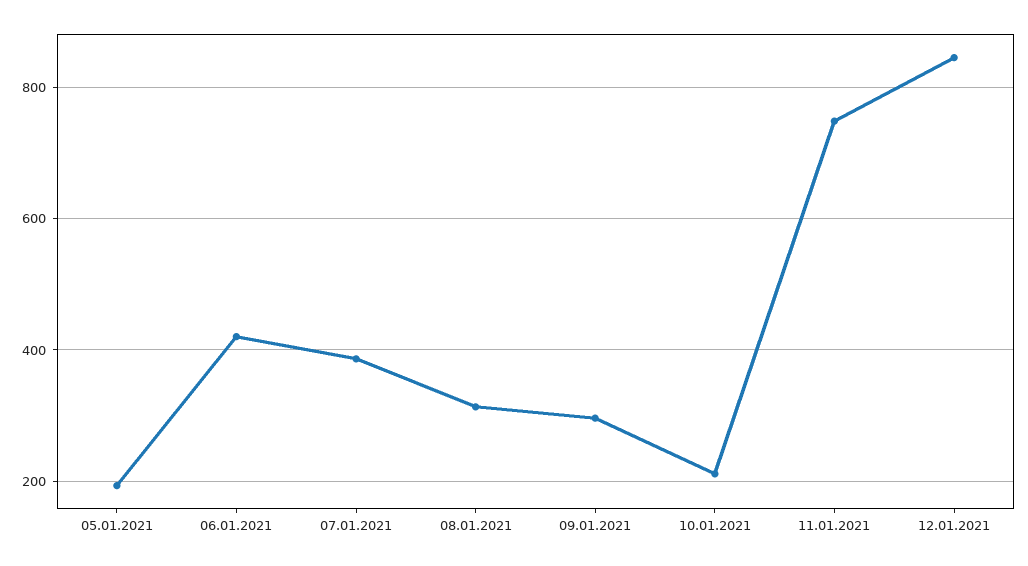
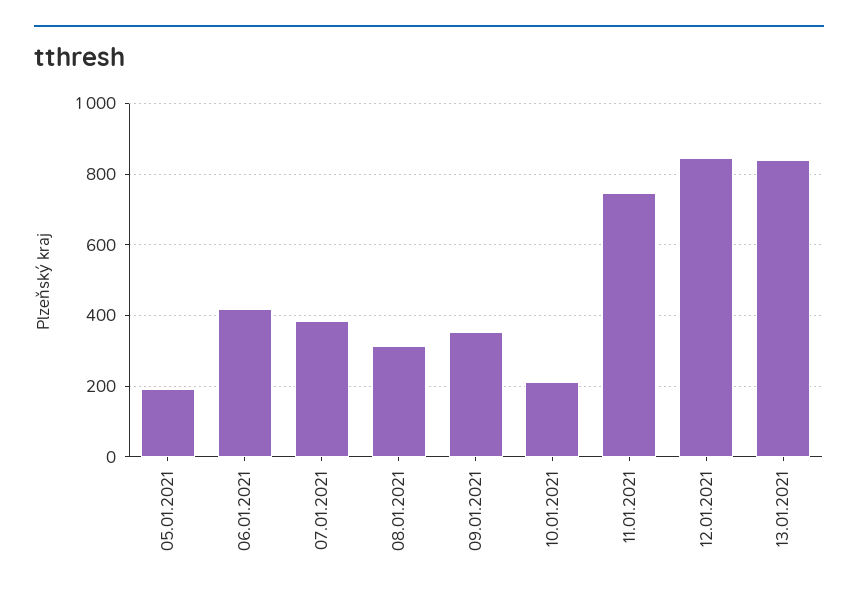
09.01.2021: 300 -> 360
13.01.2021: none -> 840

